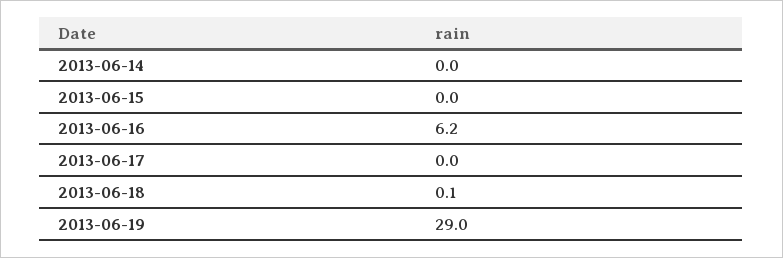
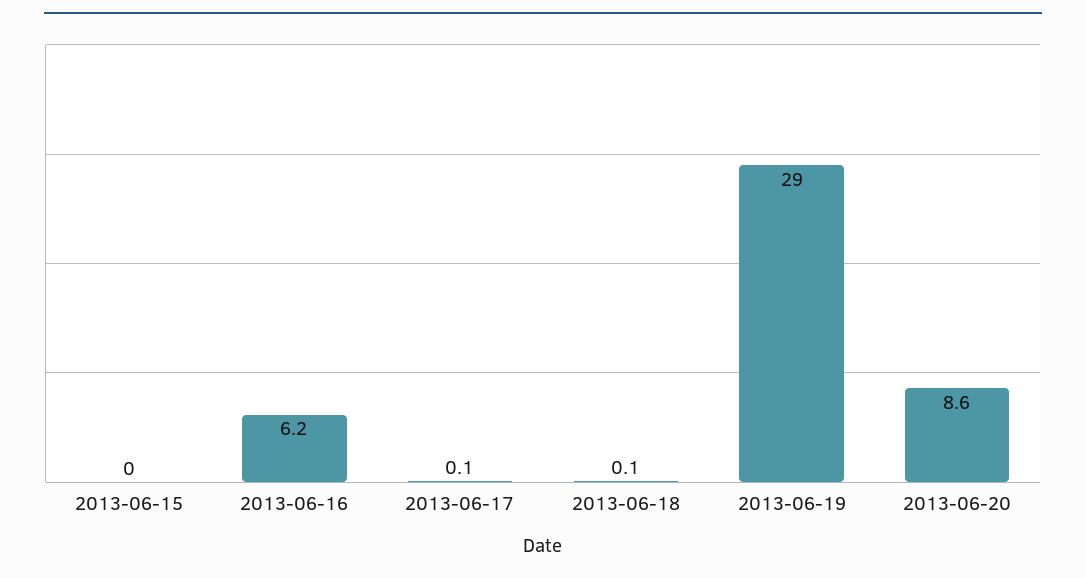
2013-06-14: 0 -> none
2013-06-17: 0 -> 0.1
2013-06-20: none -> 8.6

